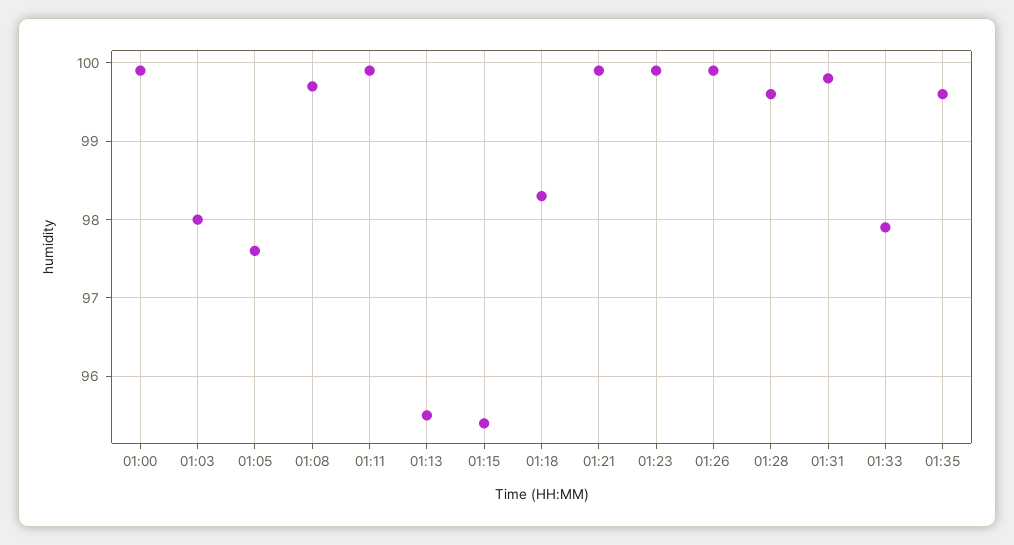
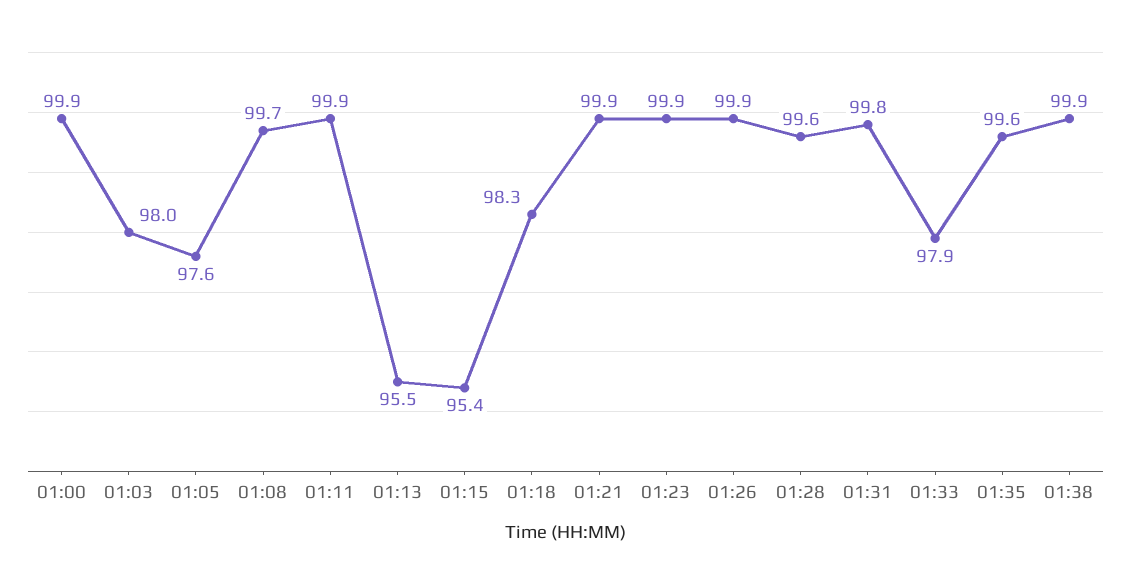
01:38: none -> 99.9

